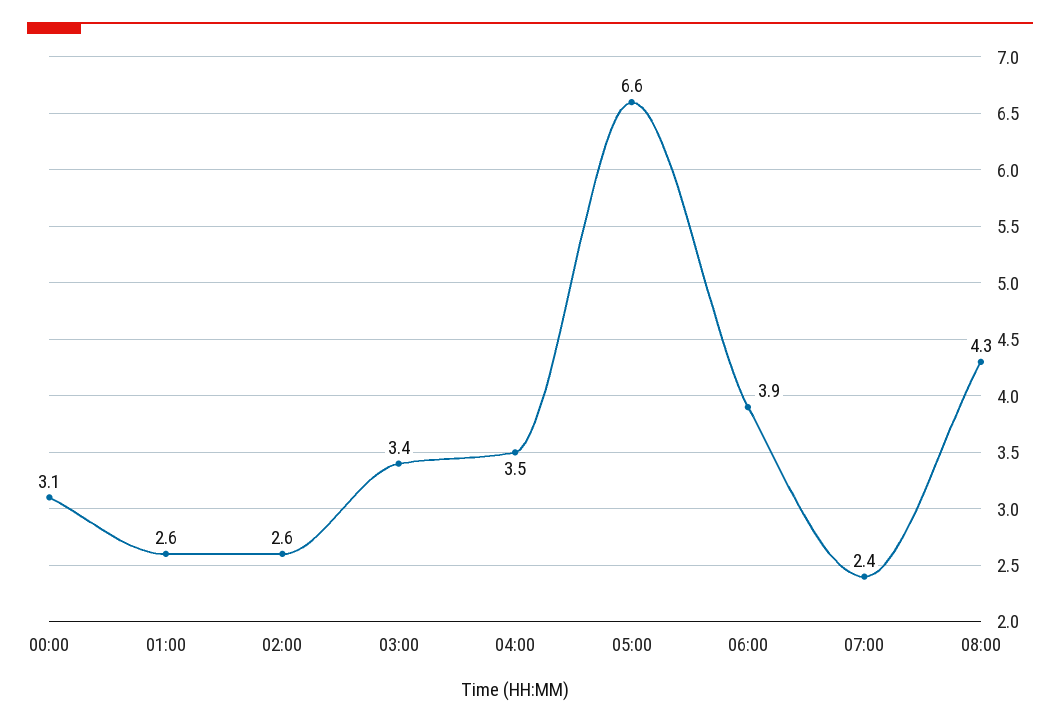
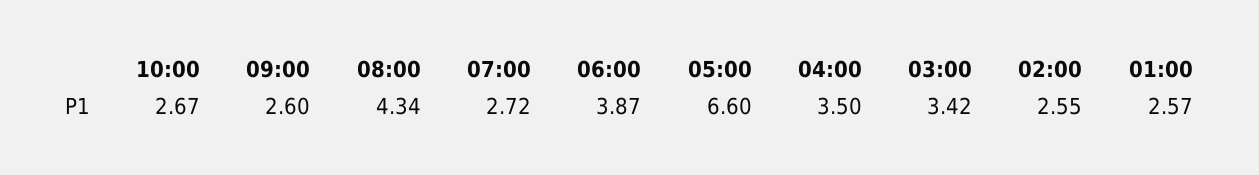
00:00: 3.1 -> none
07:00: 2.4 -> 2.72
10:00: none -> 2.67
09:00: none -> 2.6

